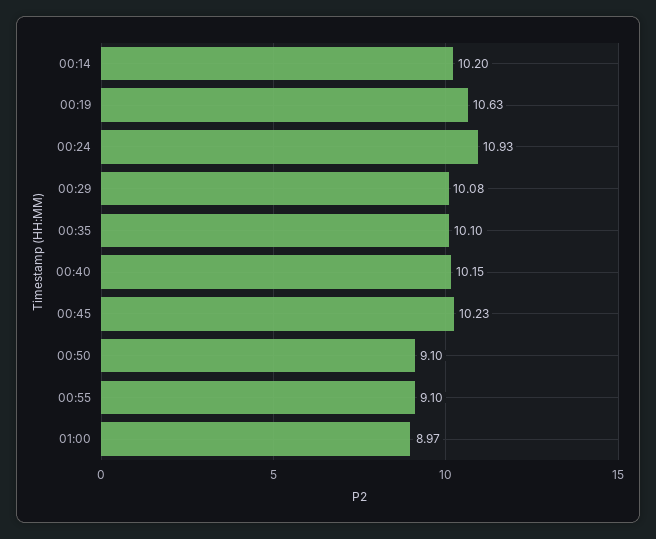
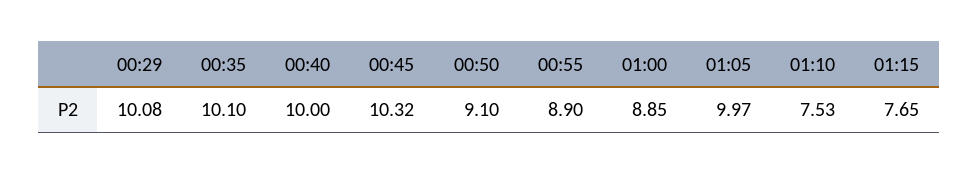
00:14: 10.2 -> none
00:19: 10.63 -> none
00:24: 10.93 -> none
00:40: 10.15 -> 10
00:45: 10.23 -> 10.32
00:55: 9.1 -> 8.9
01:00: 8.97 -> 8.85
01:05: none -> 9.97
01:10: none -> 7.53
01:15: none -> 7.65

